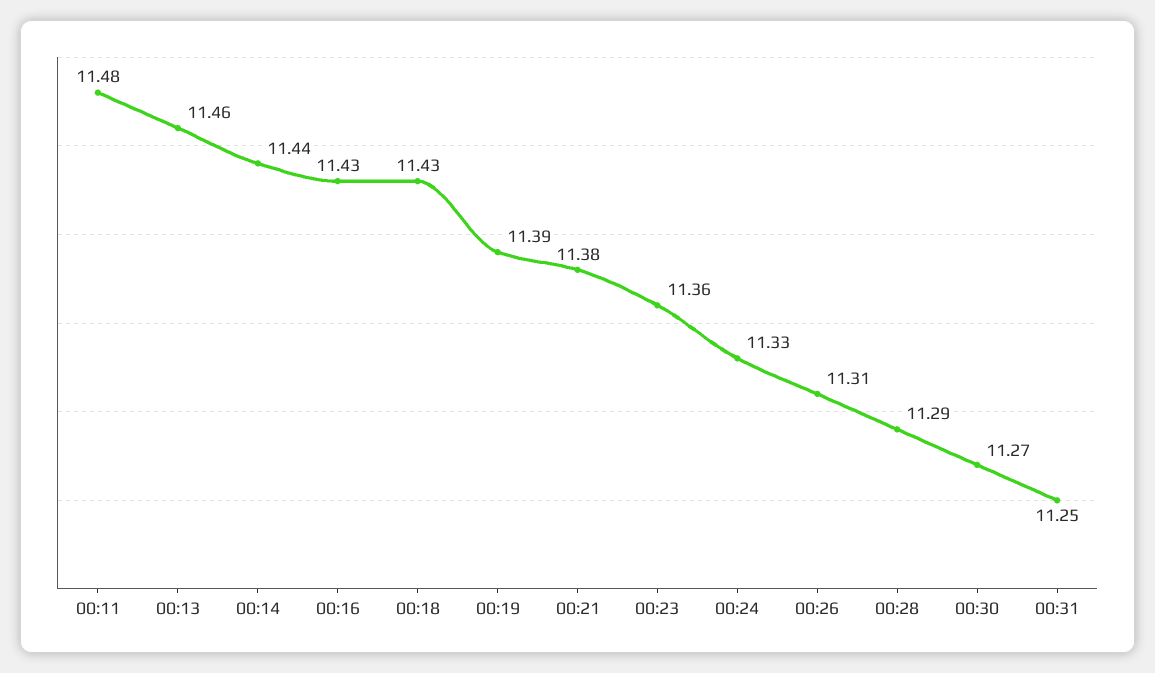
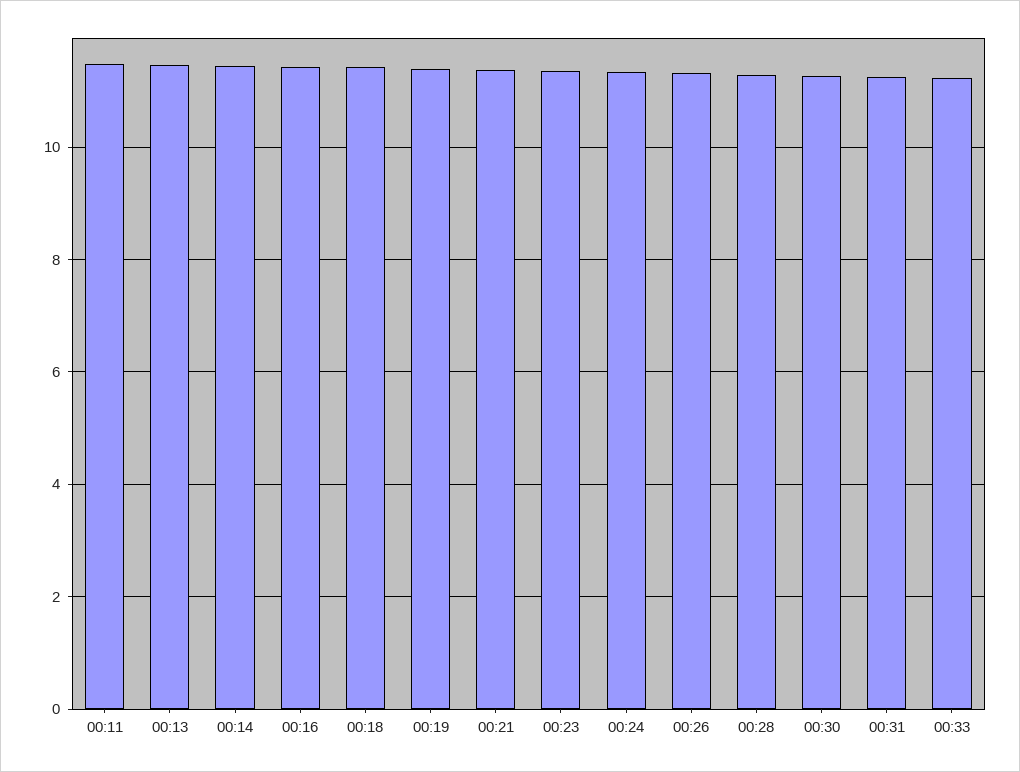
00:33: none -> 11.2

